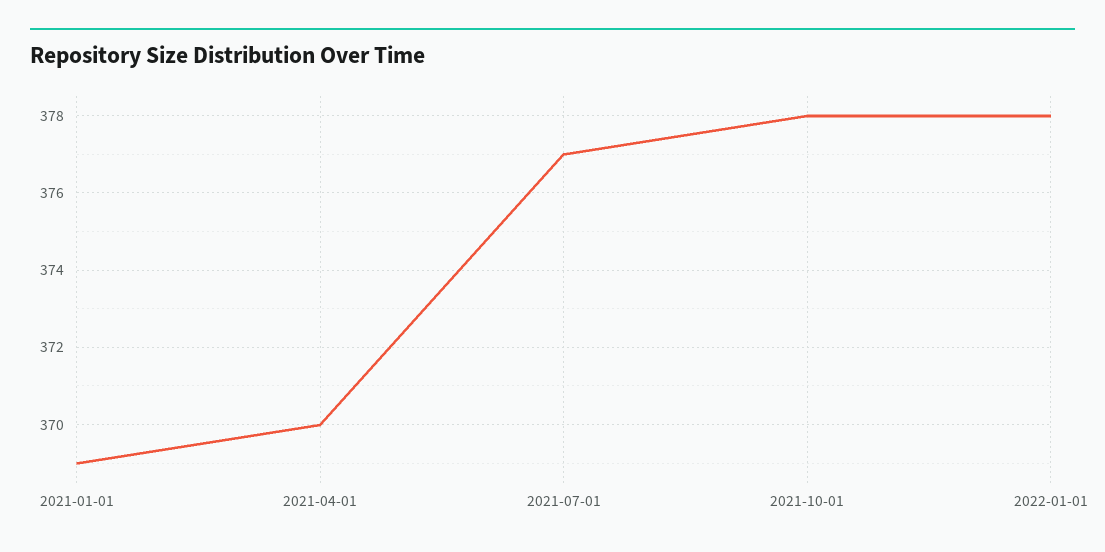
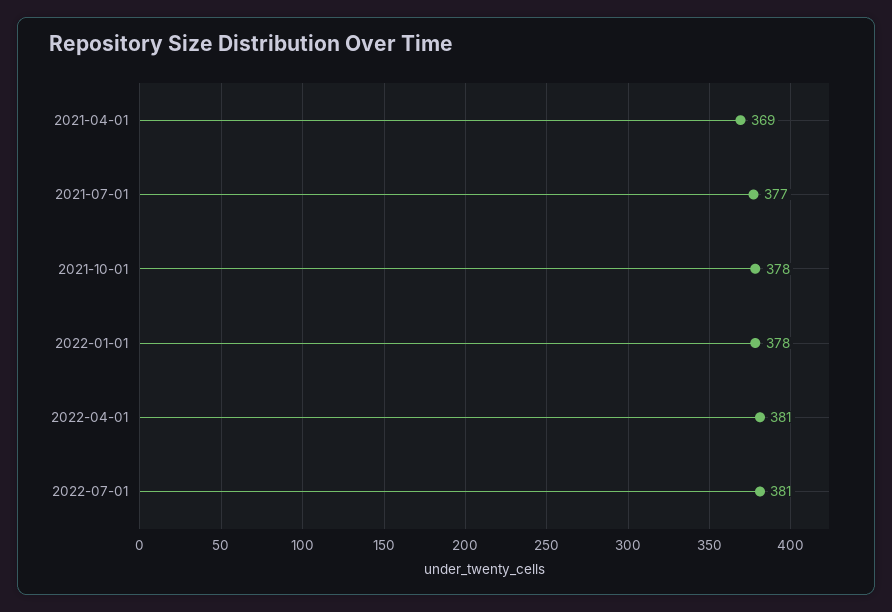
2021-01-01: 369 -> none
2021-04-01: 370 -> 369
2022-04-01: none -> 381
2022-07-01: none -> 381

